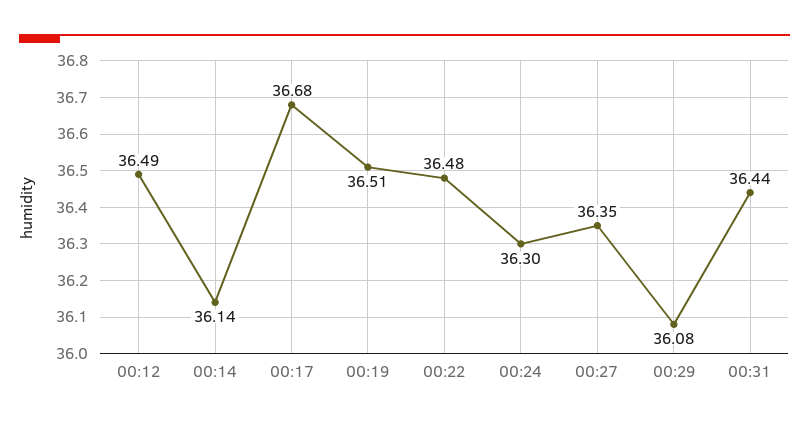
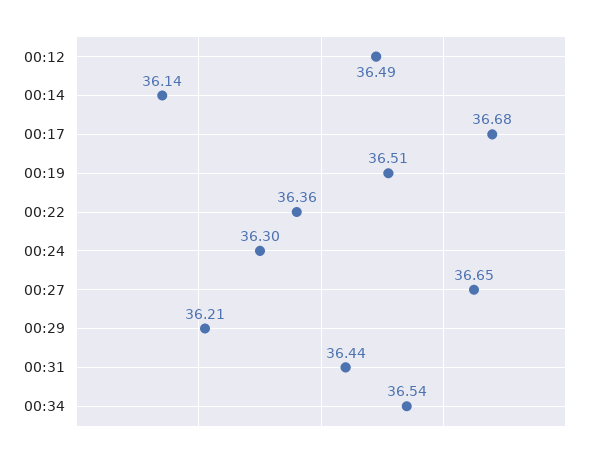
00:22: 36.48 -> 36.36
00:27: 36.35 -> 36.65
00:29: 36.08 -> 36.21
00:34: none -> 36.54

